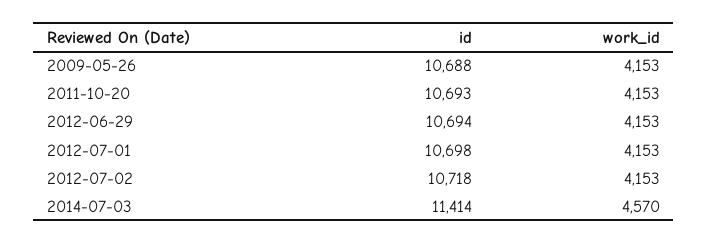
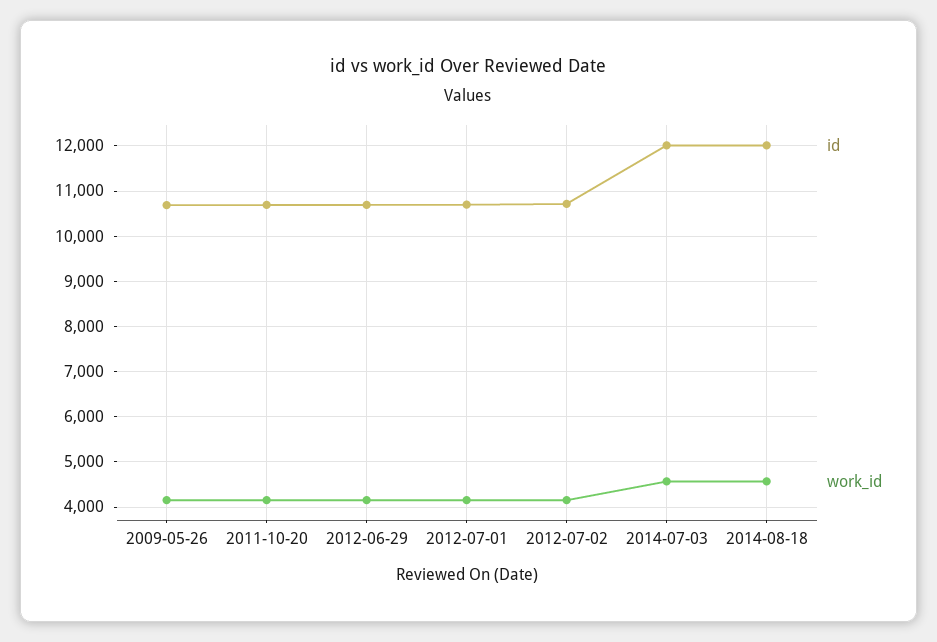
id, 2014-07-03: 11414 -> 12000
id, 2014-08-18: none -> 12000
work_id, 2014-08-18: none -> 4600

